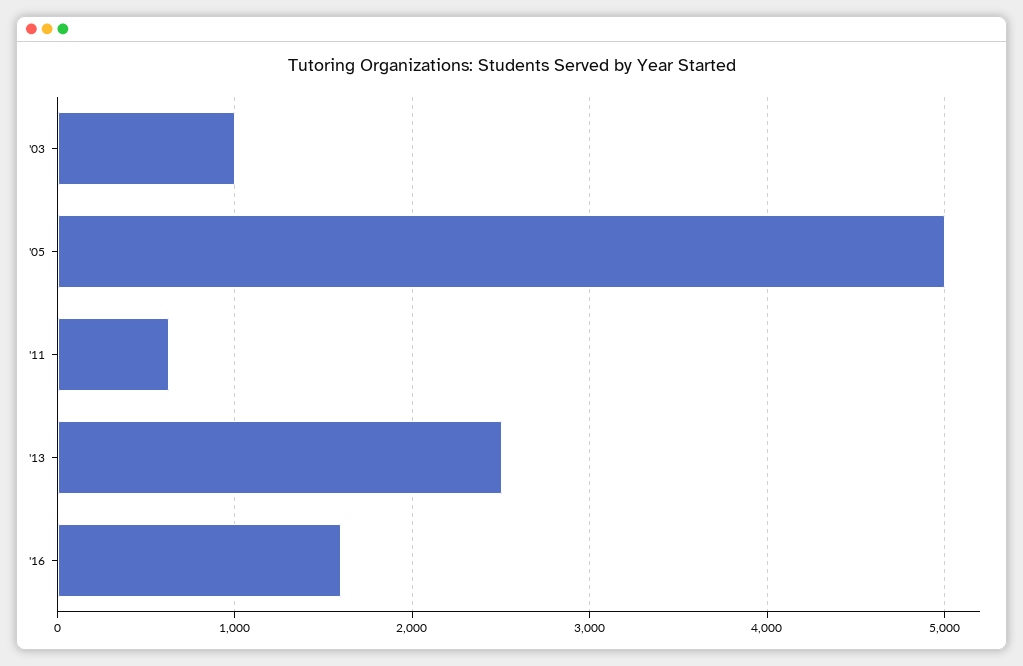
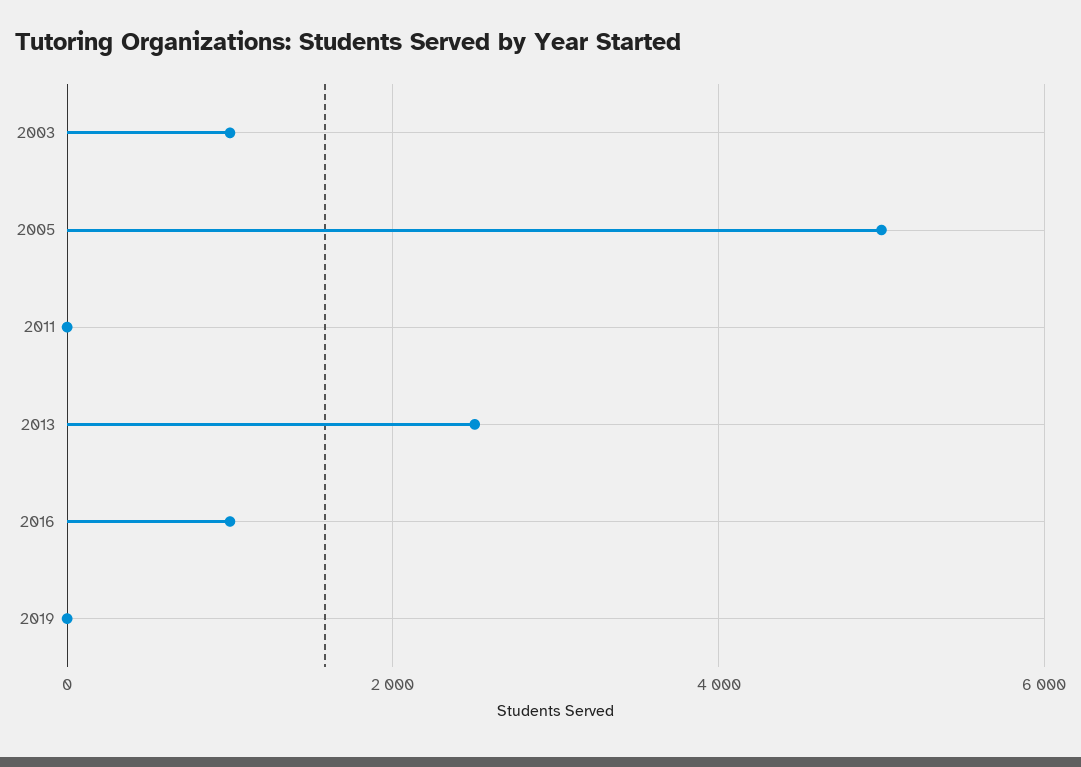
'11: 600 -> 0
'16: 1600 -> 1000
2019: none -> 0

